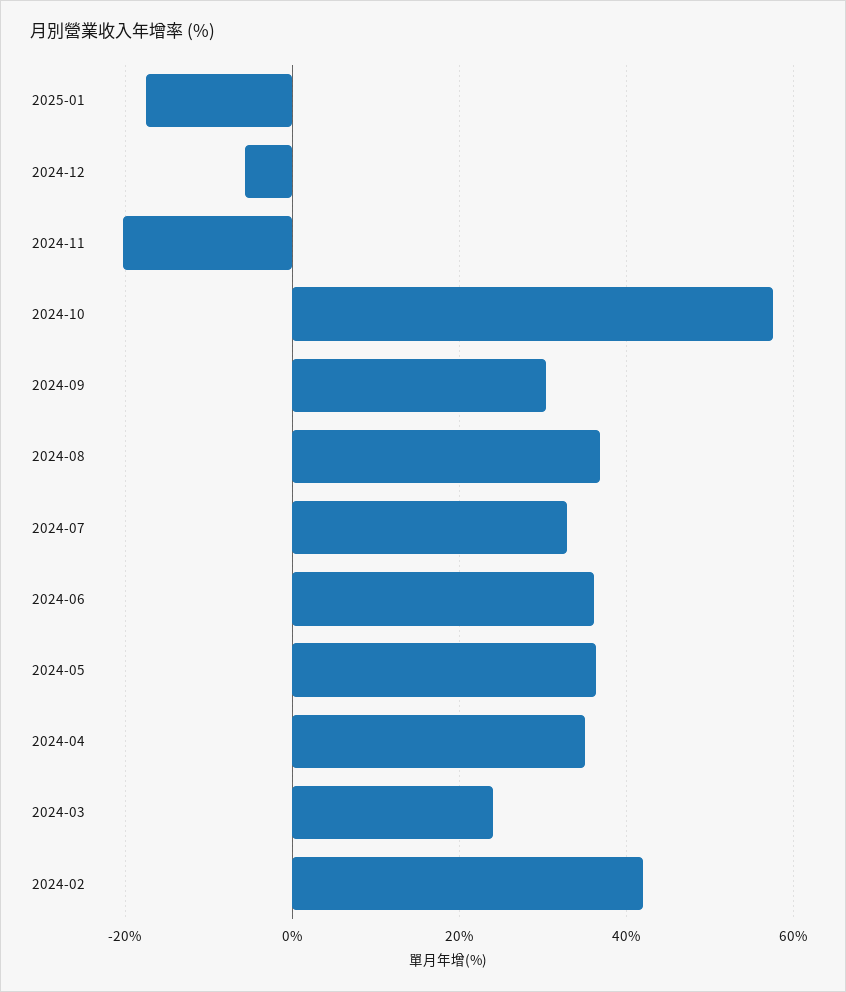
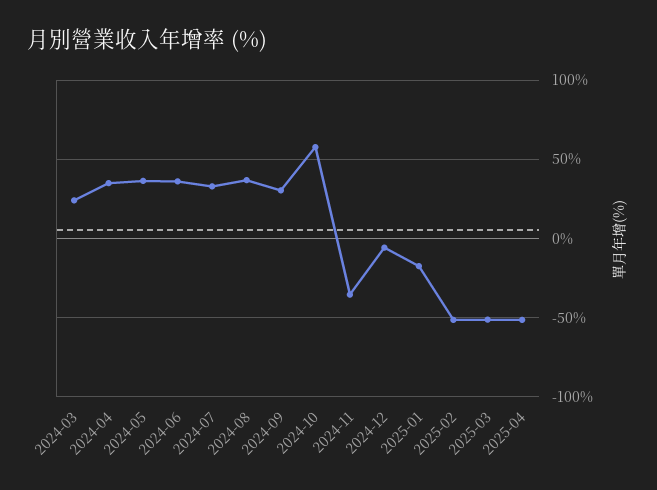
2024-11: -20 -> -35
2024-02: 42 -> none
2025-02: none -> -50
2025-03: none -> -50
2025-04: none -> -50

